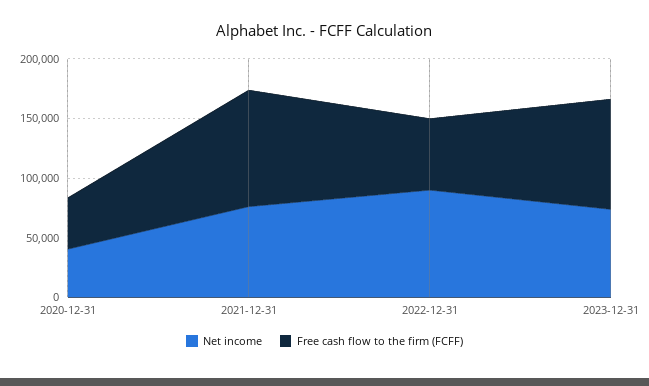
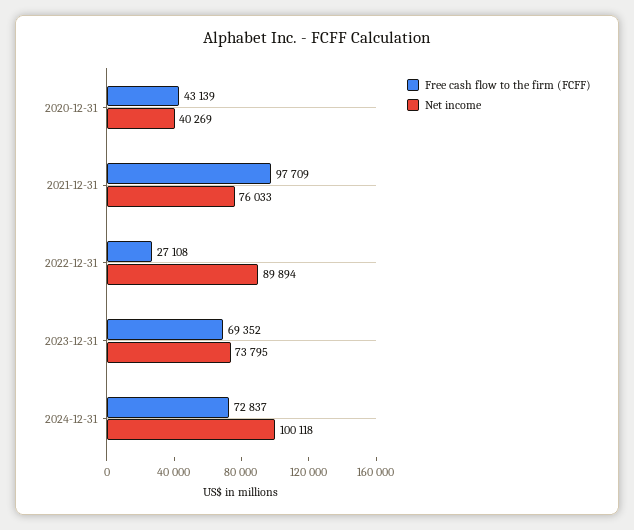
Free cash flow to the firm (FCFF), 2022-12-31: 60000 -> 27108
Free cash flow to the firm (FCFF), 2023-12-31: 90000 -> 69352
Free cash flow to the firm (FCFF), 2024-12-31: none -> 72837
Net income, 2024-12-31: none -> 100118

